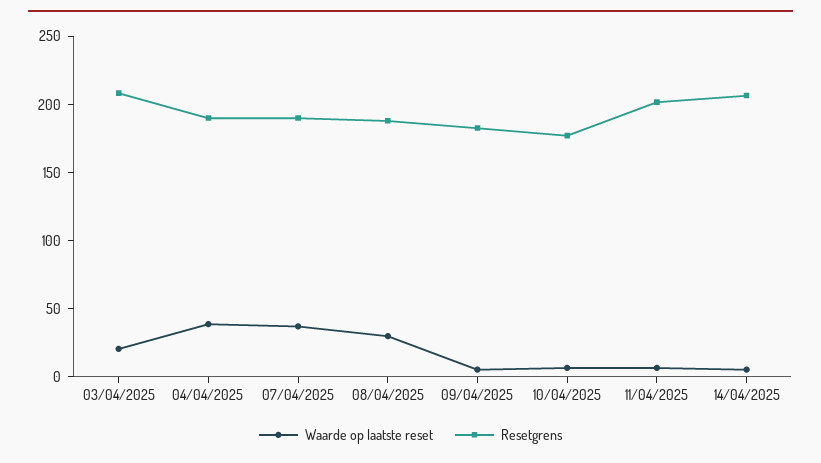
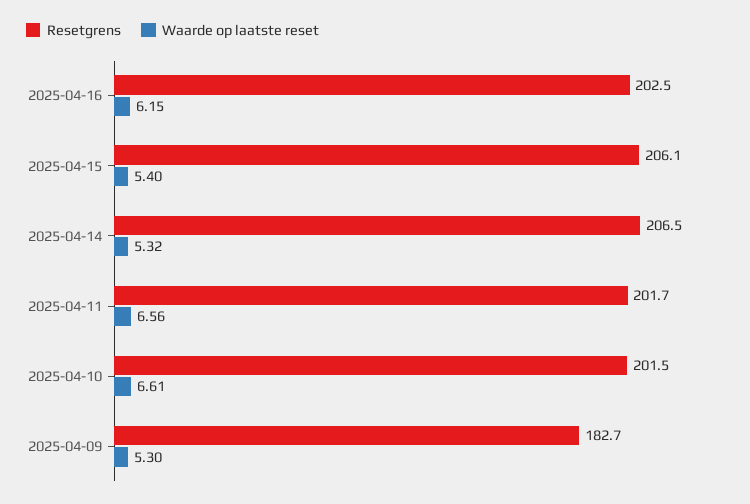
Waarde op laatste reset, 03/04/2025: 20 -> none
Resetgrens, 03/04/2025: 210 -> none
Waarde op laatste reset, 04/04/2025: 40 -> none
Resetgrens, 04/04/2025: 190 -> none
Waarde op laatste reset, 07/04/2025: 40 -> none
Resetgrens, 07/04/2025: 190 -> none
Waarde op laatste reset, 08/04/2025: 30 -> none
Resetgrens, 08/04/2025: 190 -> none
Resetgrens, 10/04/2025: 180 -> 201.5
Resetgrens, 2025-04-16: none -> 202.5
Waarde op laatste reset, 2025-04-16: none -> 6.15
Resetgrens, 2025-04-15: none -> 206.1
Waarde op laatste reset, 2025-04-15: none -> 5.4

